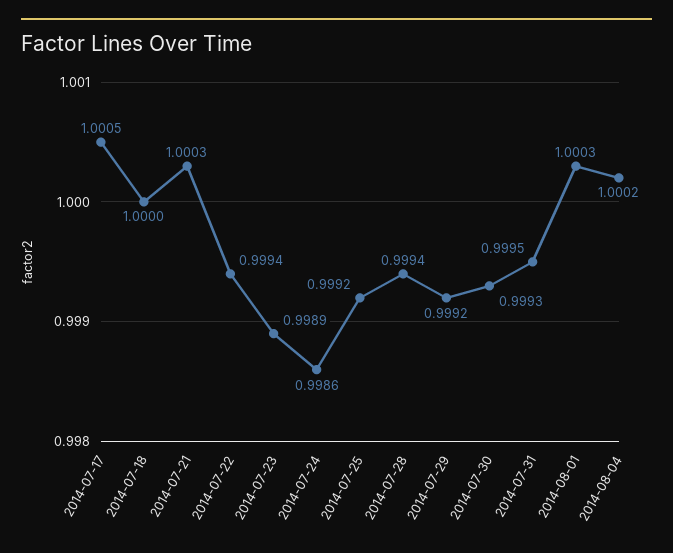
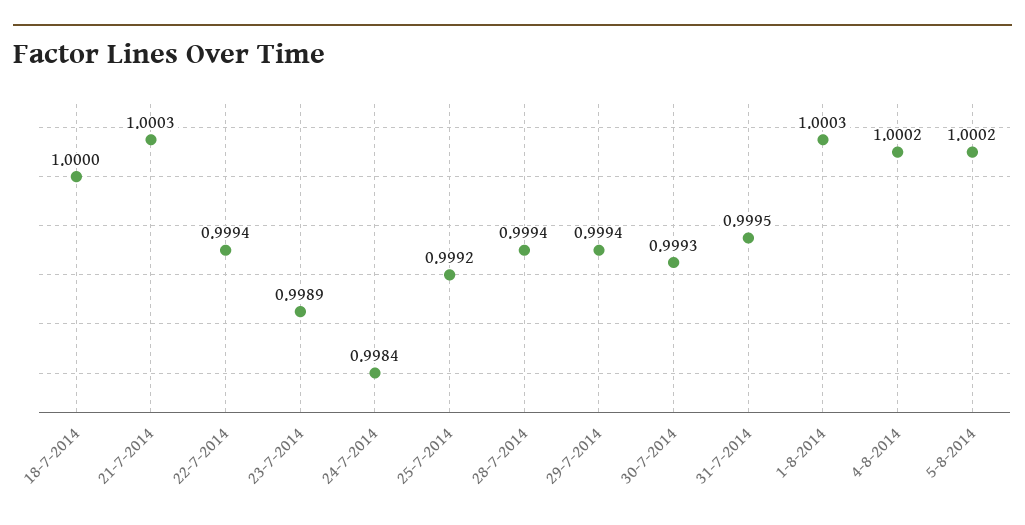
2014-07-17: 1.0005 -> none
2014-07-24: 0.9986 -> 0.9984
2014-07-29: 0.9992 -> 0.9994
5-8-2014: none -> 1.0002

